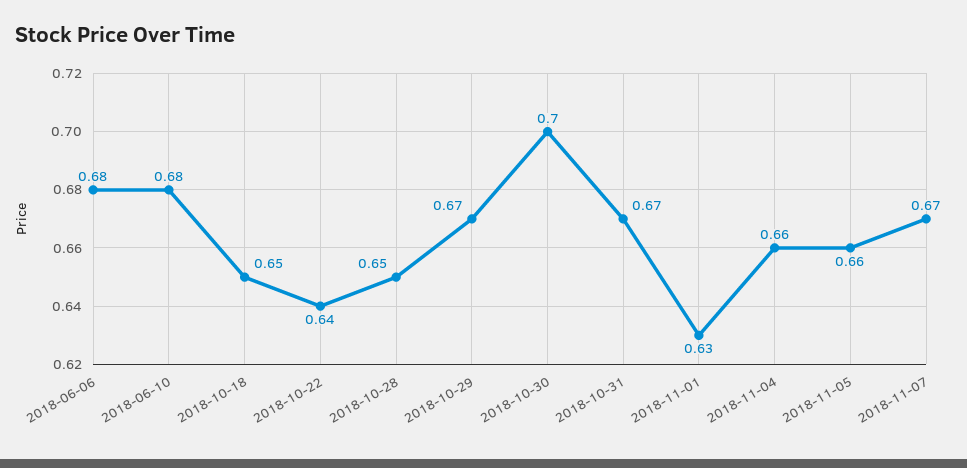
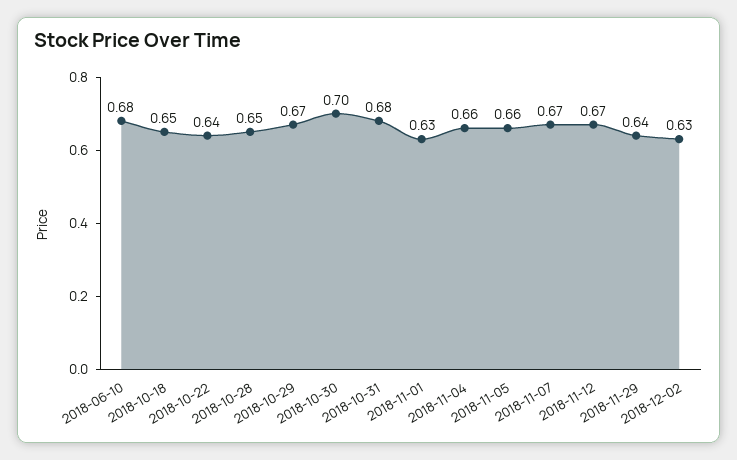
2018-06-06: 0.68 -> none
2018-10-31: 0.67 -> 0.68
2018-11-12: none -> 0.67
2018-11-29: none -> 0.64
2018-12-02: none -> 0.63

